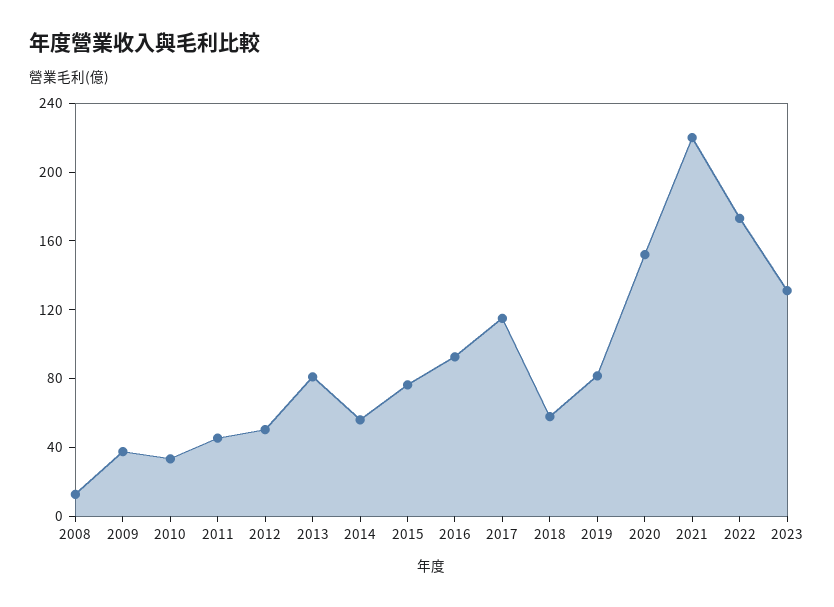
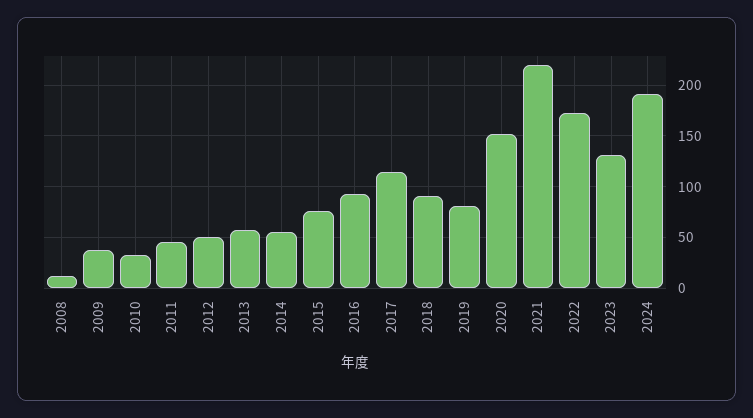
2013: 80 -> 60
2018: 60 -> 90
2024: none -> 190

